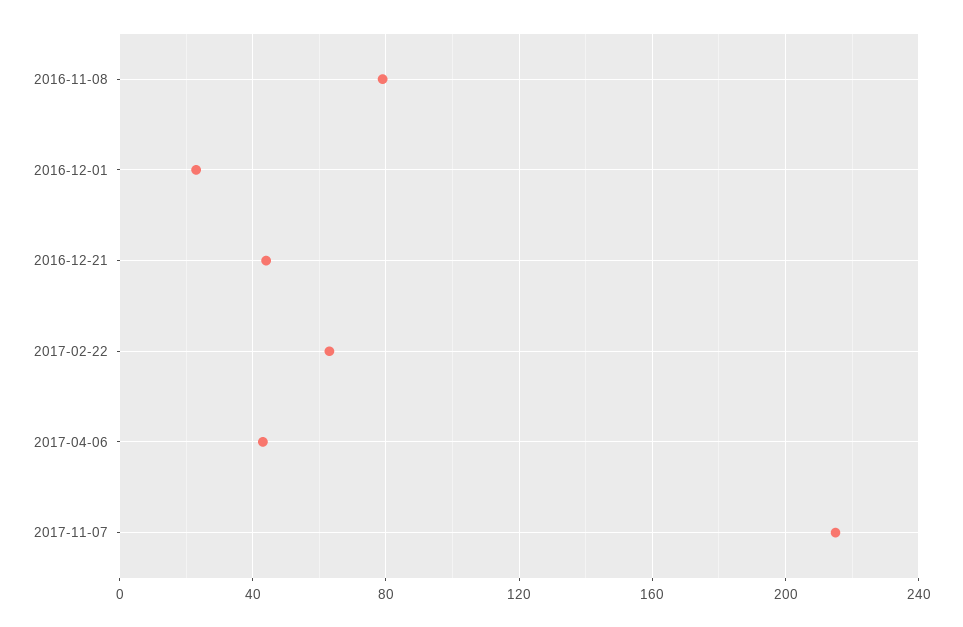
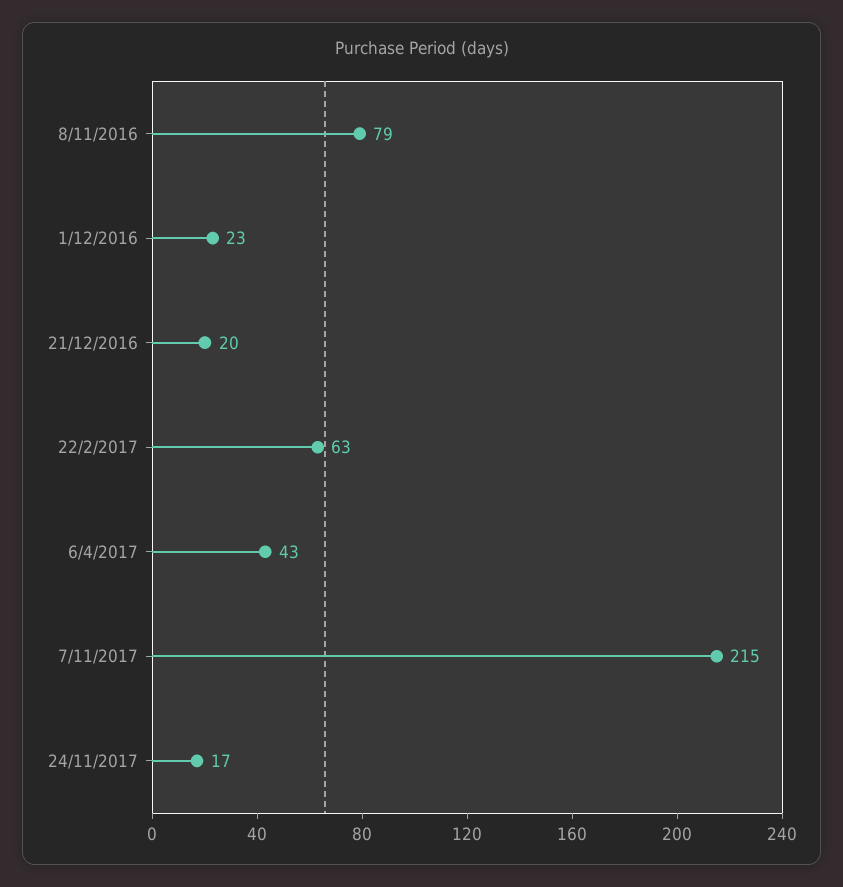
2016-12-21: 45 -> 20
24/11/2017: none -> 17

